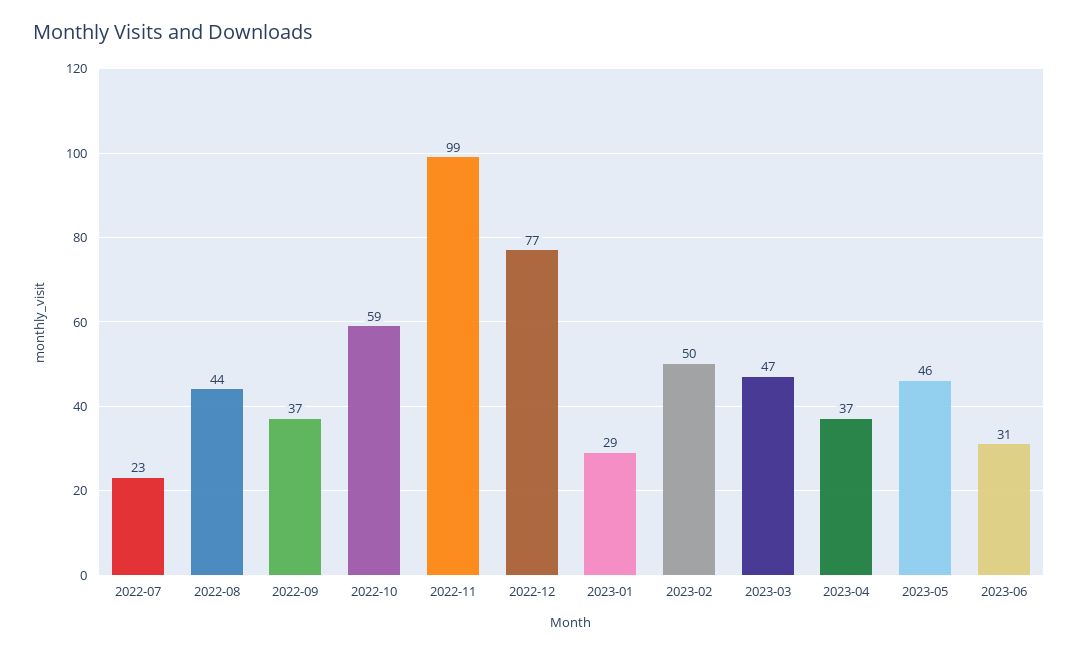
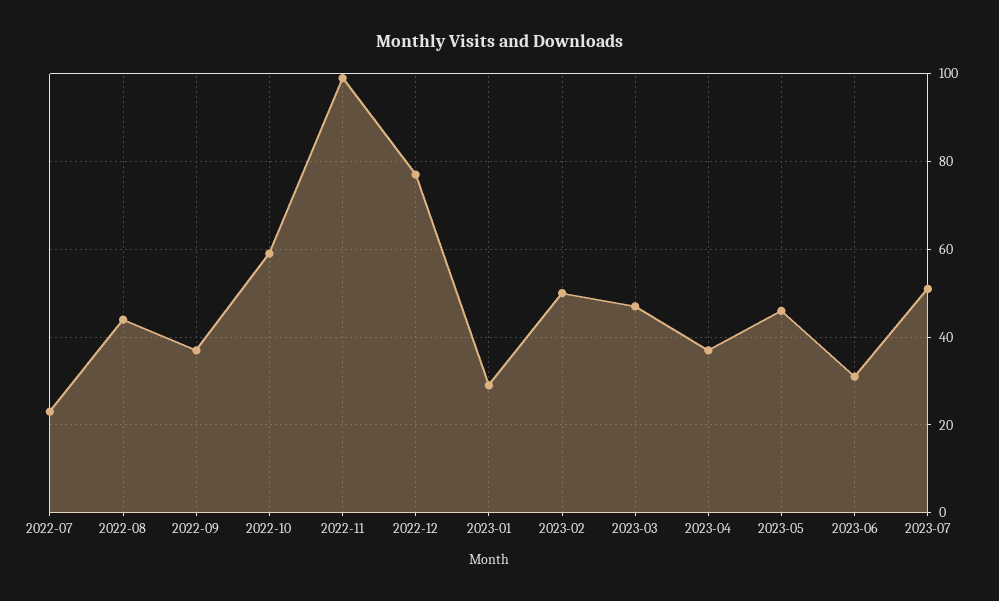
2023-07: none -> 50

